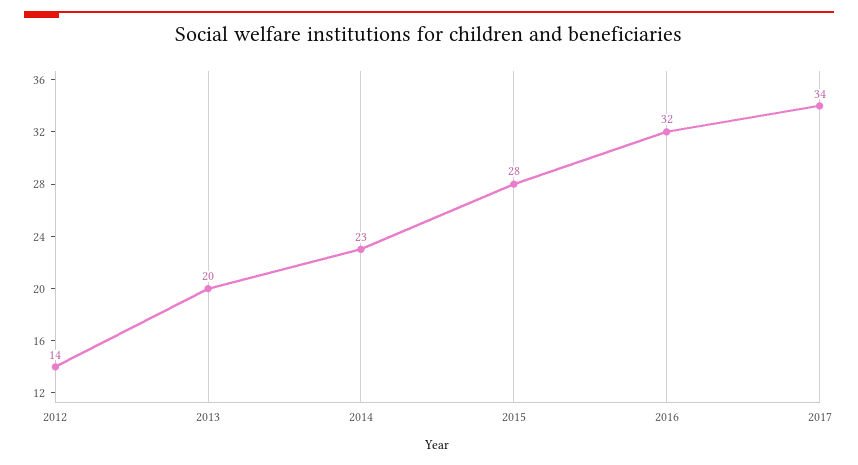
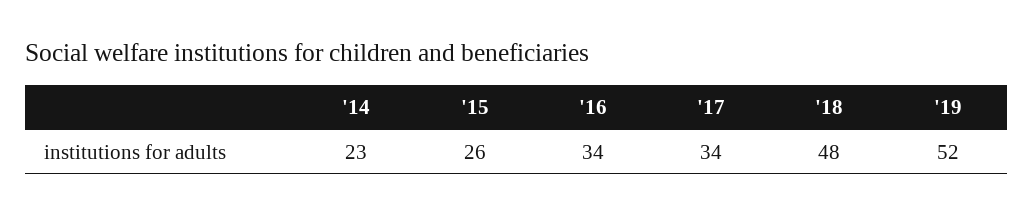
2012: 14 -> none
2013: 20 -> none
2015: 28 -> 26
2016: 32 -> 34
'18: none -> 48
'19: none -> 52

